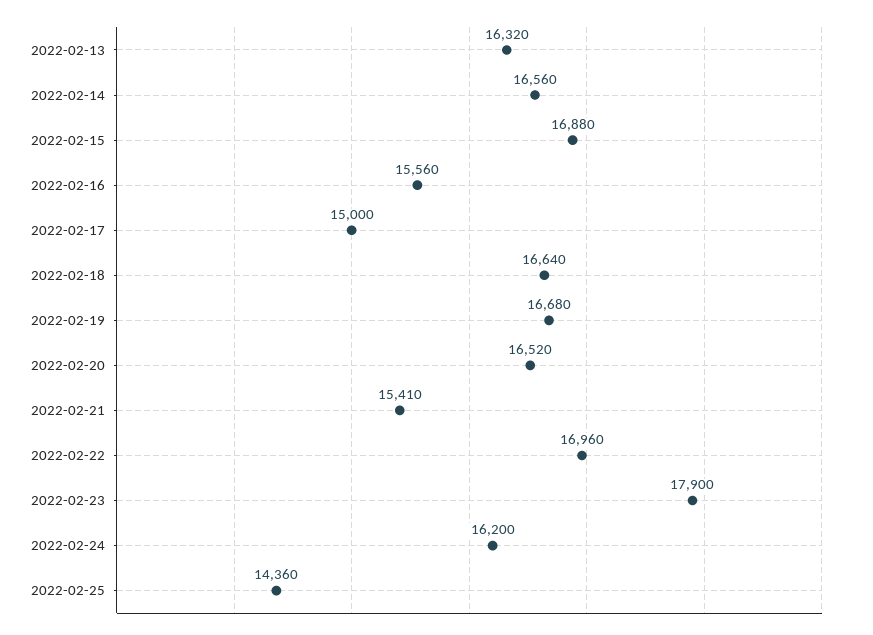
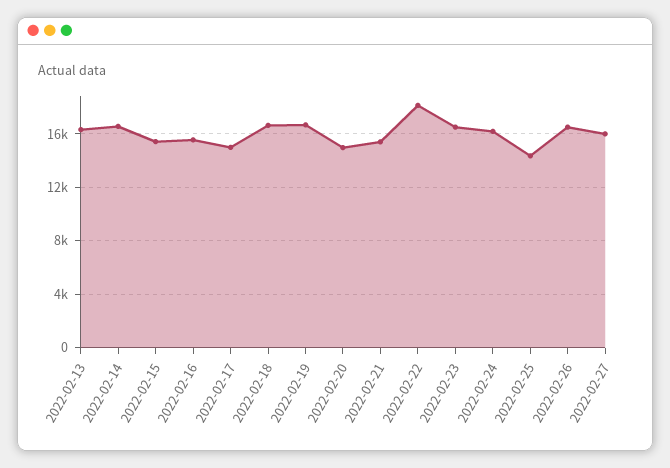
2022-02-15: 16880 -> 15500
2022-02-20: 16520 -> 15000
2022-02-22: 16960 -> 18000
2022-02-23: 17900 -> 16500
2022-02-26: none -> 16500
2022-02-27: none -> 16000

